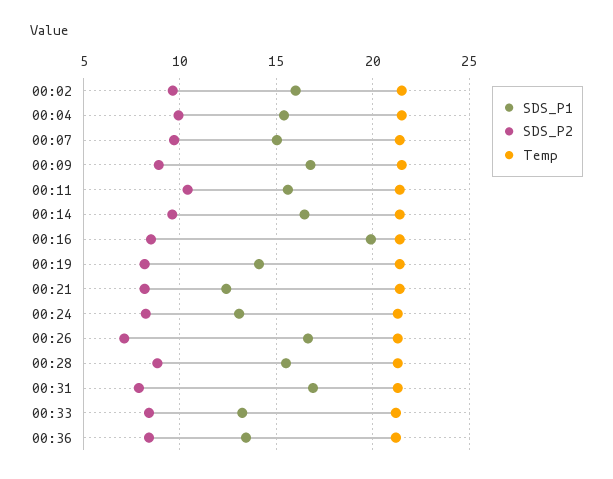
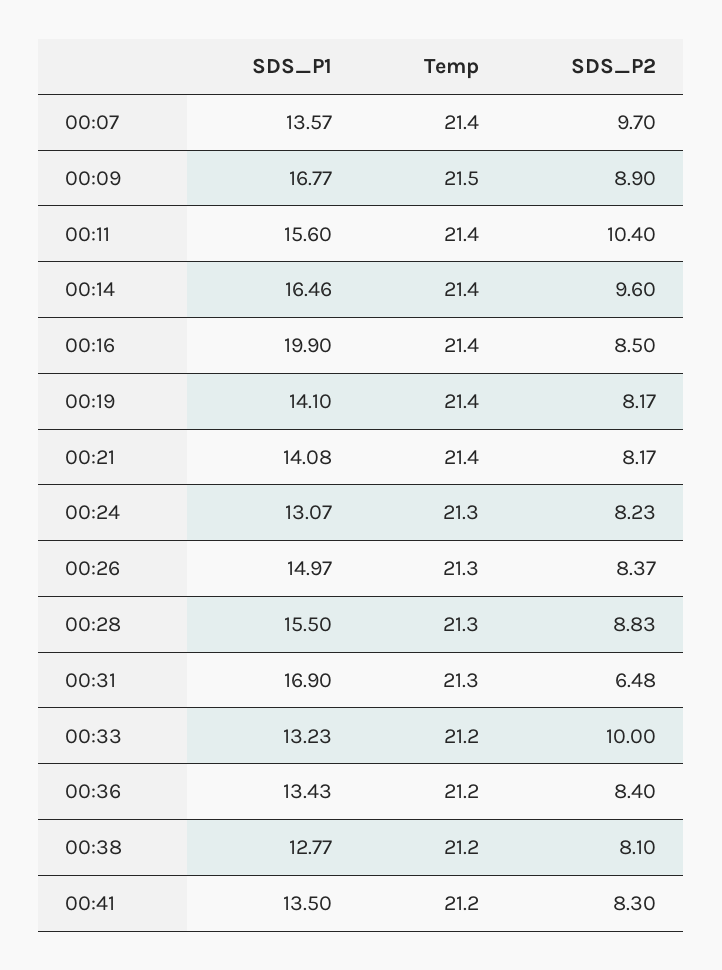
SDS_P1, 00:02: 16 -> none
SDS_P2, 00:02: 9.5 -> none
Temp, 00:02: 21.5 -> none
SDS_P1, 00:04: 15.5 -> none
SDS_P2, 00:04: 10 -> none
Temp, 00:04: 21.5 -> none
SDS_P1, 00:07: 15 -> 13.57
SDS_P1, 00:21: 12.5 -> 14.08
SDS_P1, 00:26: 16.5 -> 14.97
SDS_P2, 00:26: 7 -> 8.37
SDS_P2, 00:31: 8 -> 6.48
SDS_P2, 00:33: 8.5 -> 10
SDS_P1, 00:38: none -> 12.77
Temp, 00:38: none -> 21.2
SDS_P2, 00:38: none -> 8.1
SDS_P1, 00:41: none -> 13.5
Temp, 00:41: none -> 21.2
SDS_P2, 00:41: none -> 8.3

